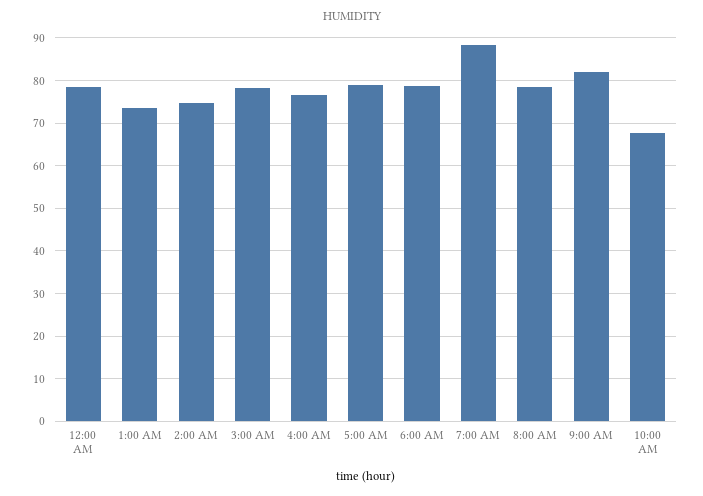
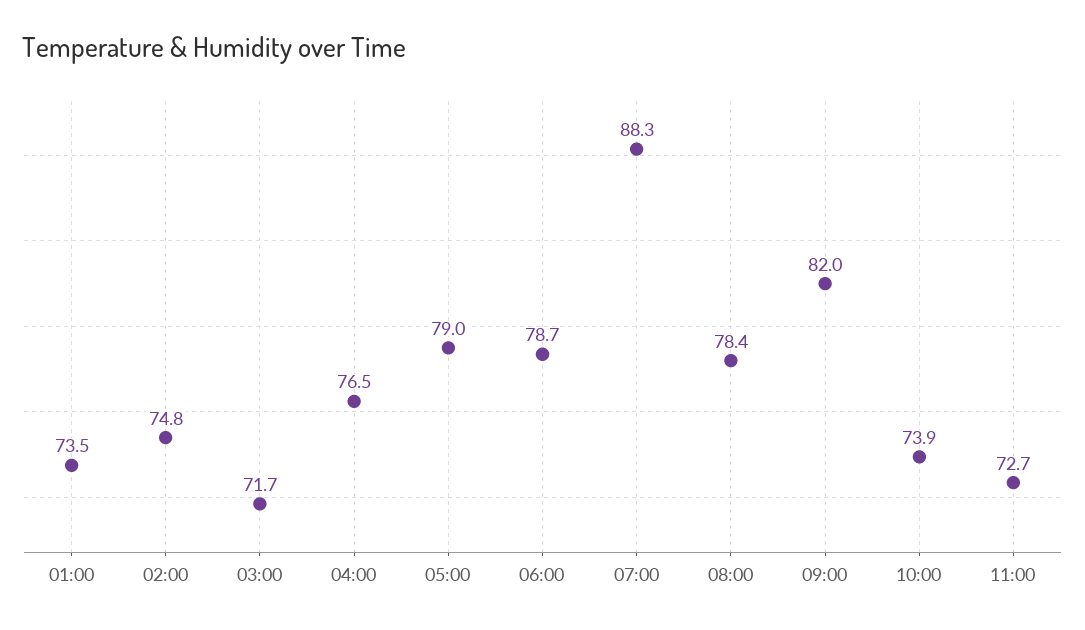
12:00 AM: 78 -> none
3:00 AM: 78 -> 71.7
10:00 AM: 68 -> 73.9
11:00: none -> 72.7

